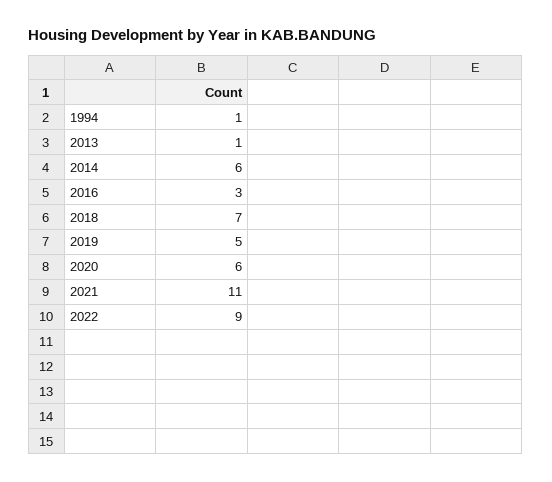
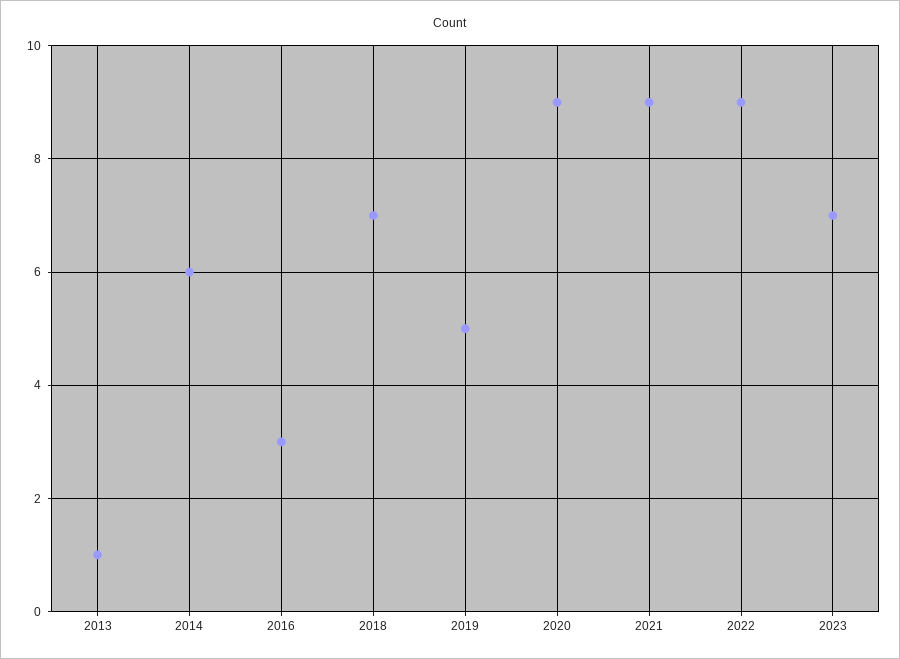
1994: 1 -> none
2020: 6 -> 9
2021: 11 -> 9
2023: none -> 7

